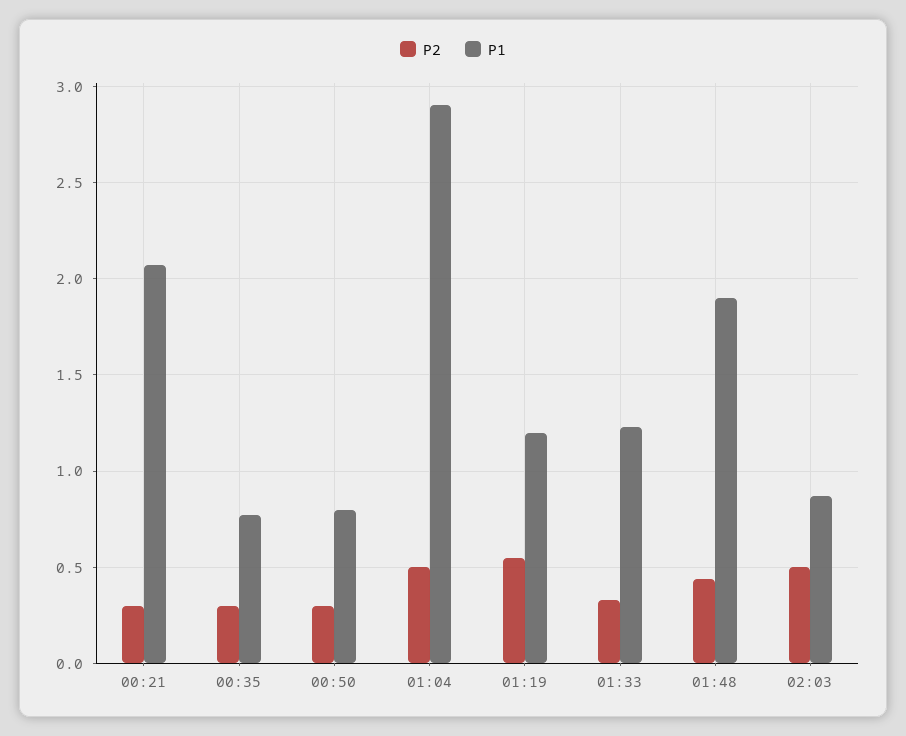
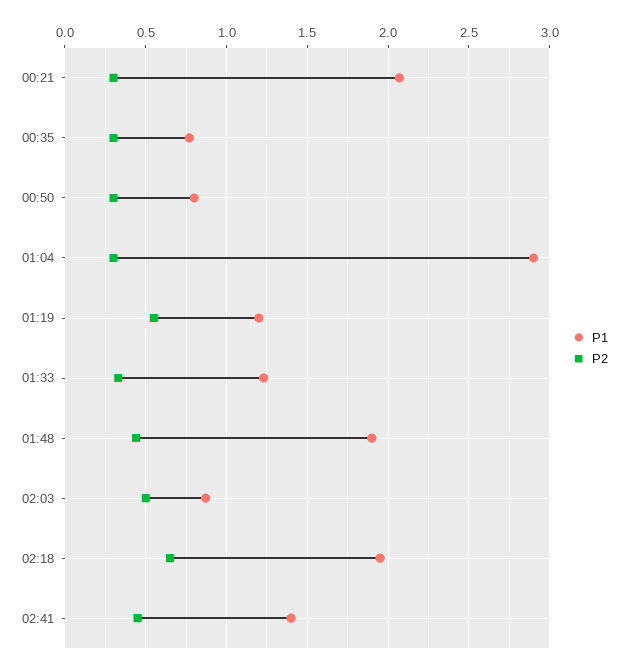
P2, 01:04: 0.5 -> 0.3
P1, 02:18: none -> 1.95
P2, 02:18: none -> 0.65
P1, 02:41: none -> 1.4
P2, 02:41: none -> 0.45

